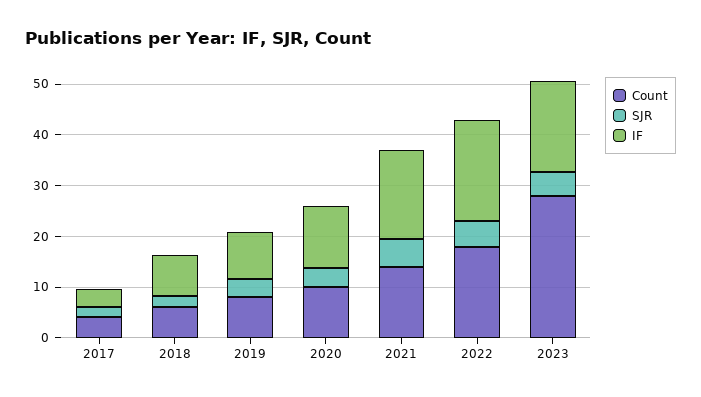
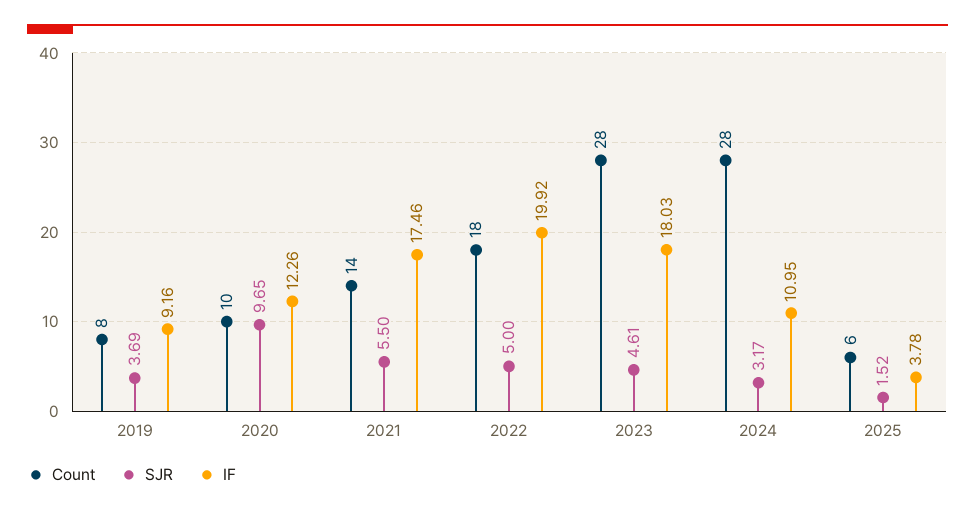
Count, 2017: 4 -> none
SJR, 2017: 2 -> none
IF, 2017: 4 -> none
Count, 2018: 6 -> none
SJR, 2018: 2 -> none
IF, 2018: 8 -> none
SJR, 2020: 4 -> 9.65
Count, 2024: none -> 28
SJR, 2024: none -> 3.17
IF, 2024: none -> 10.95
Count, 2025: none -> 6
SJR, 2025: none -> 1.52
IF, 2025: none -> 3.78

